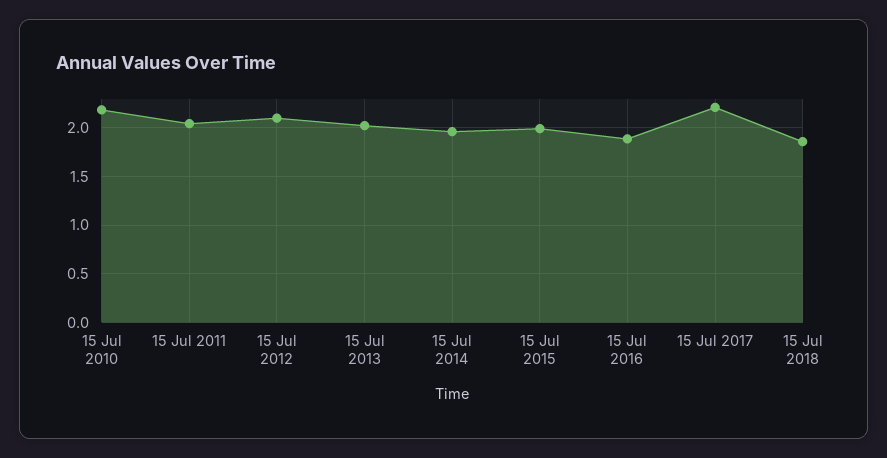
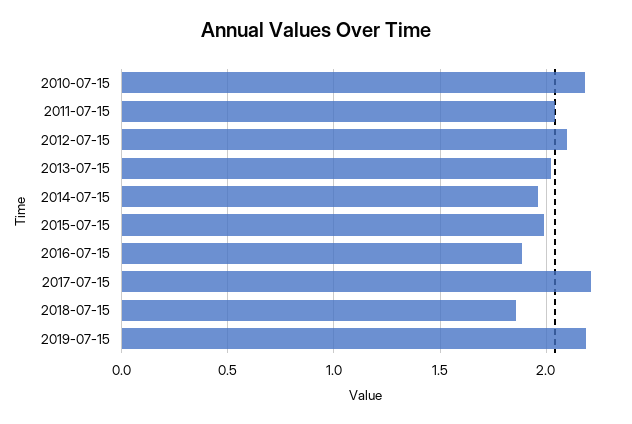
2019-07-15: none -> 2.2

